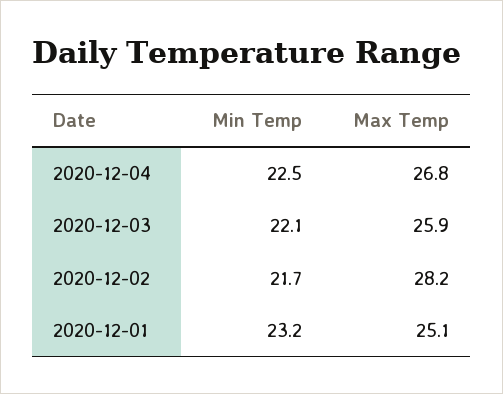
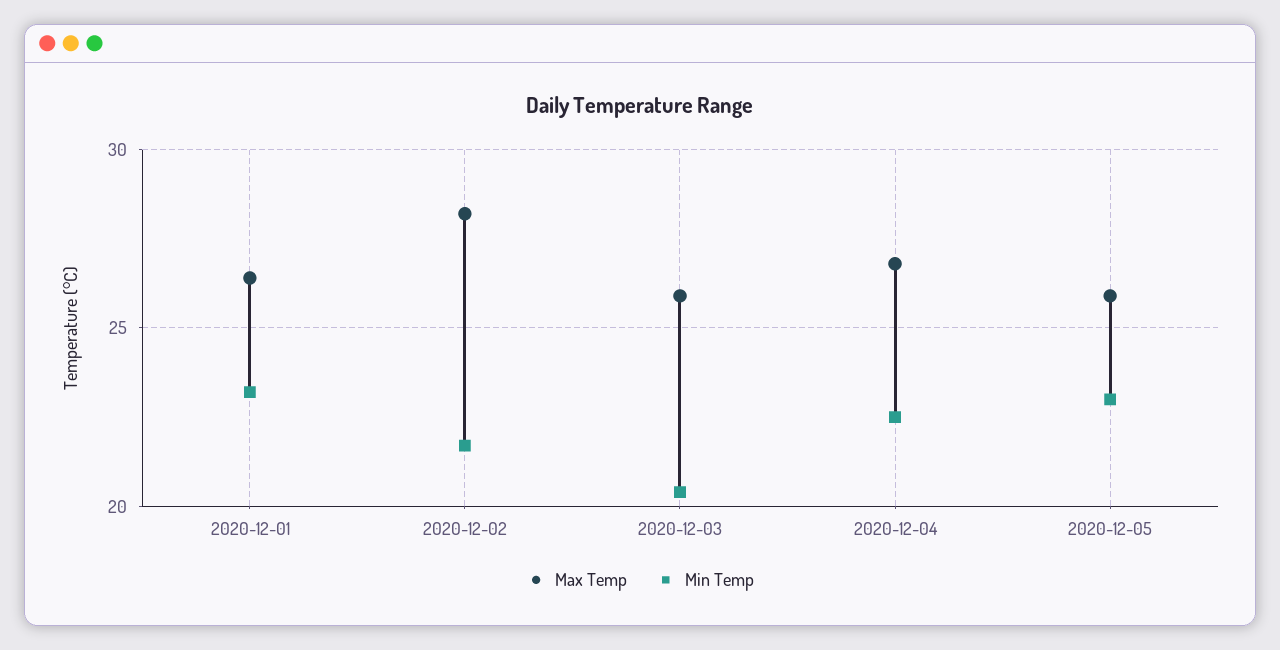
Min Temp, 2020-12-03: 22.1 -> 20.5
Max Temp, 2020-12-01: 25.1 -> 26.5
Max Temp, 2020-12-05: none -> 26
Min Temp, 2020-12-05: none -> 23

